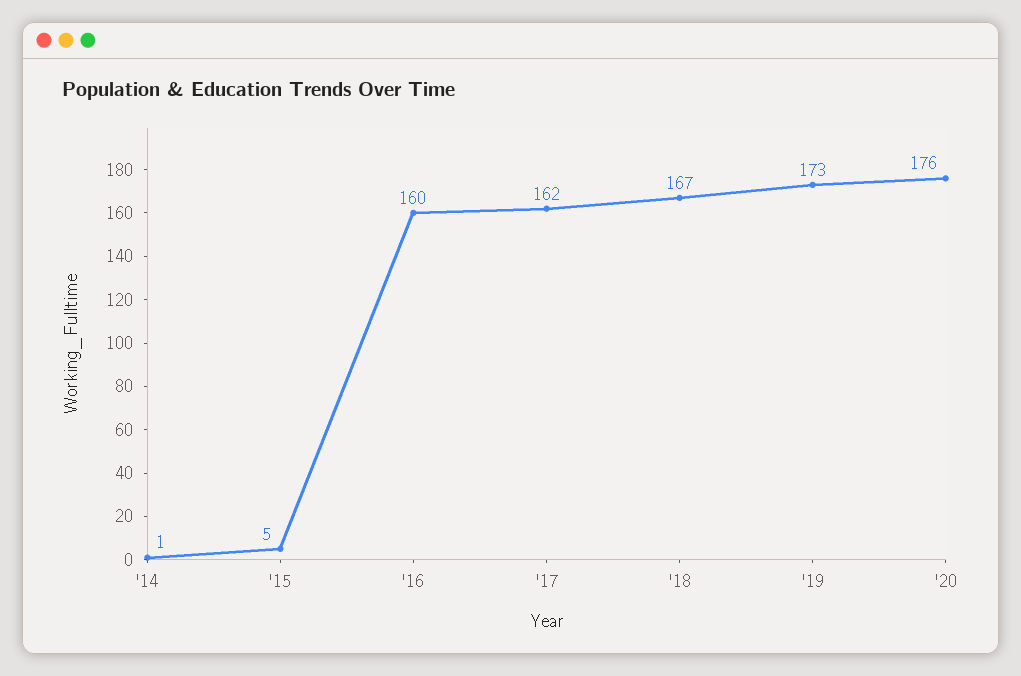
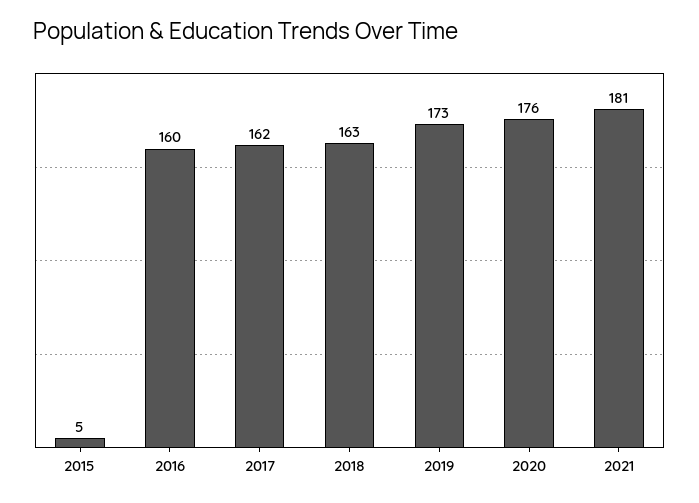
'14: 1 -> none
'18: 167 -> 163
2021: none -> 181

